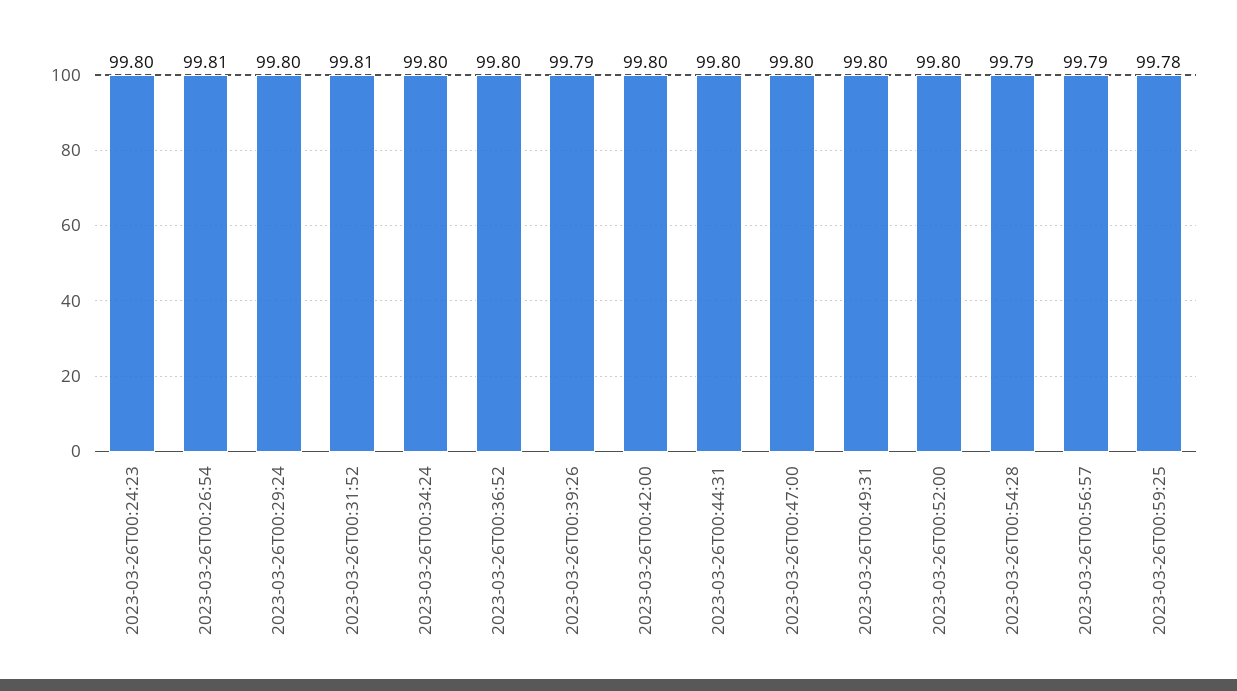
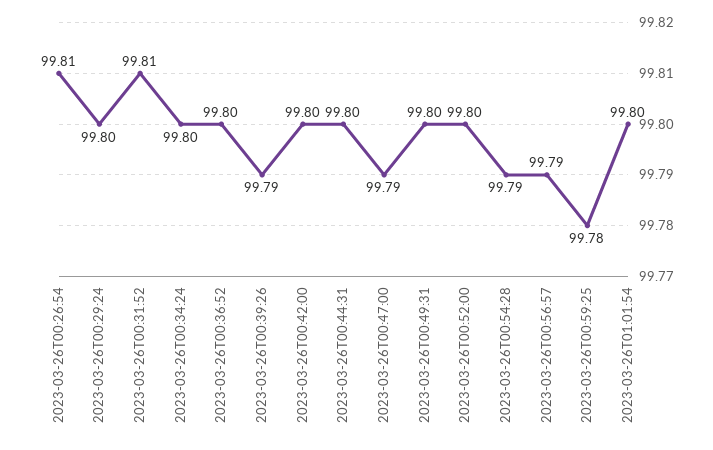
2023-03-26T00:24:23: 99.8 -> none
2023-03-26T00:47:00: 99.8 -> 99.79
2023-03-26T01:01:54: none -> 99.8

